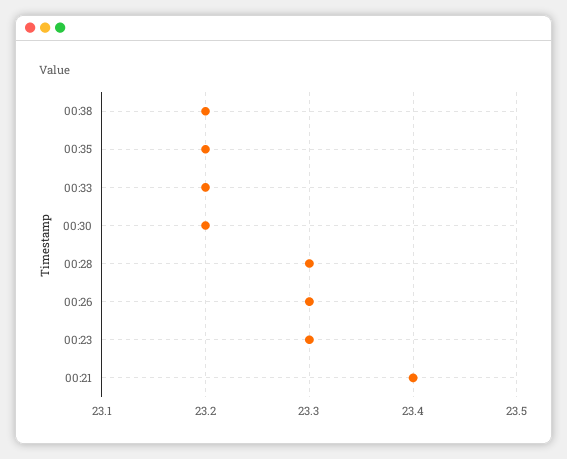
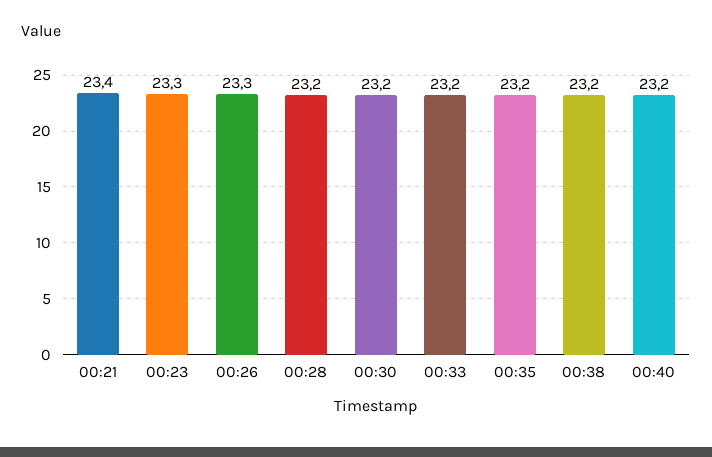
00:28: 23.3 -> 23.2
00:40: none -> 23.2

